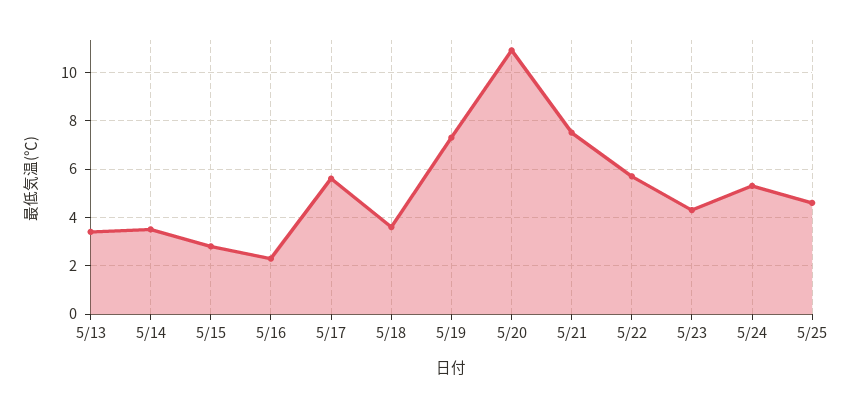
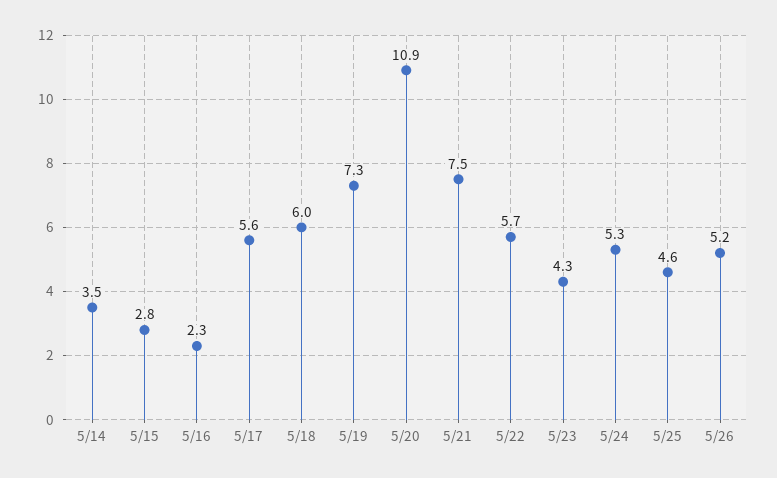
5/13: 3.5 -> none
5/18: 3.5 -> 6
5/26: none -> 5.2

